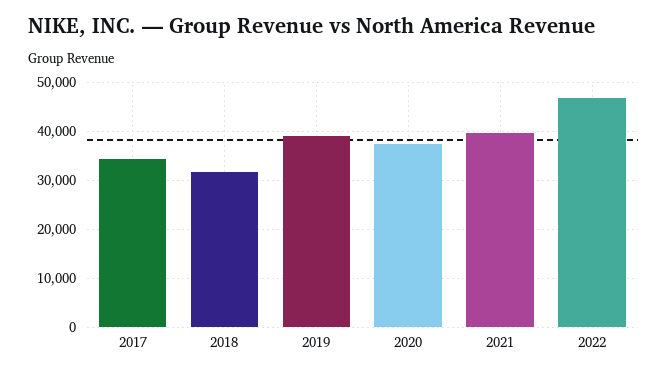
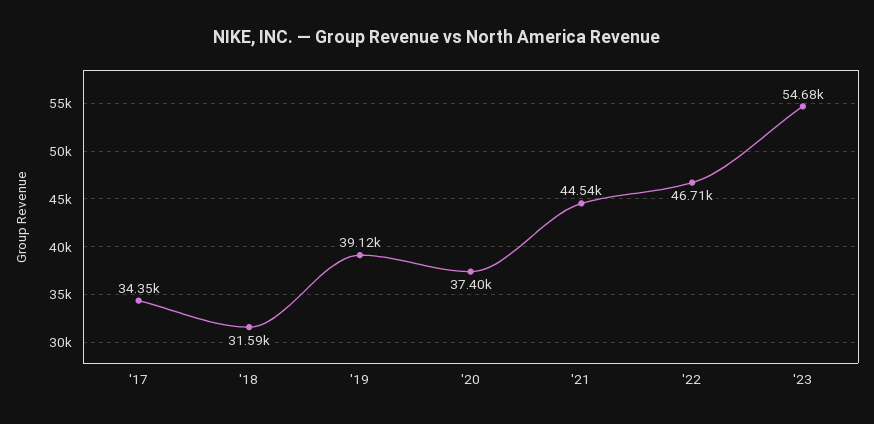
2021: 40000 -> 44540
'23: none -> 54680

